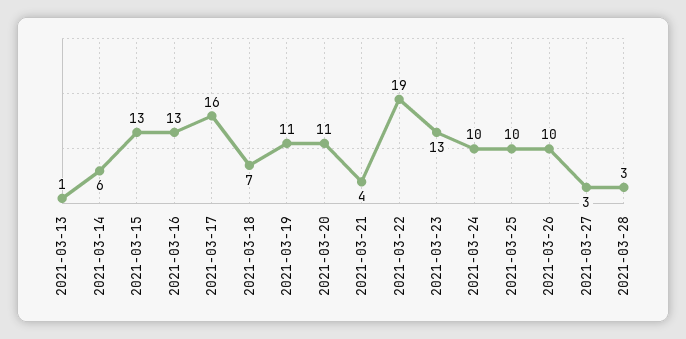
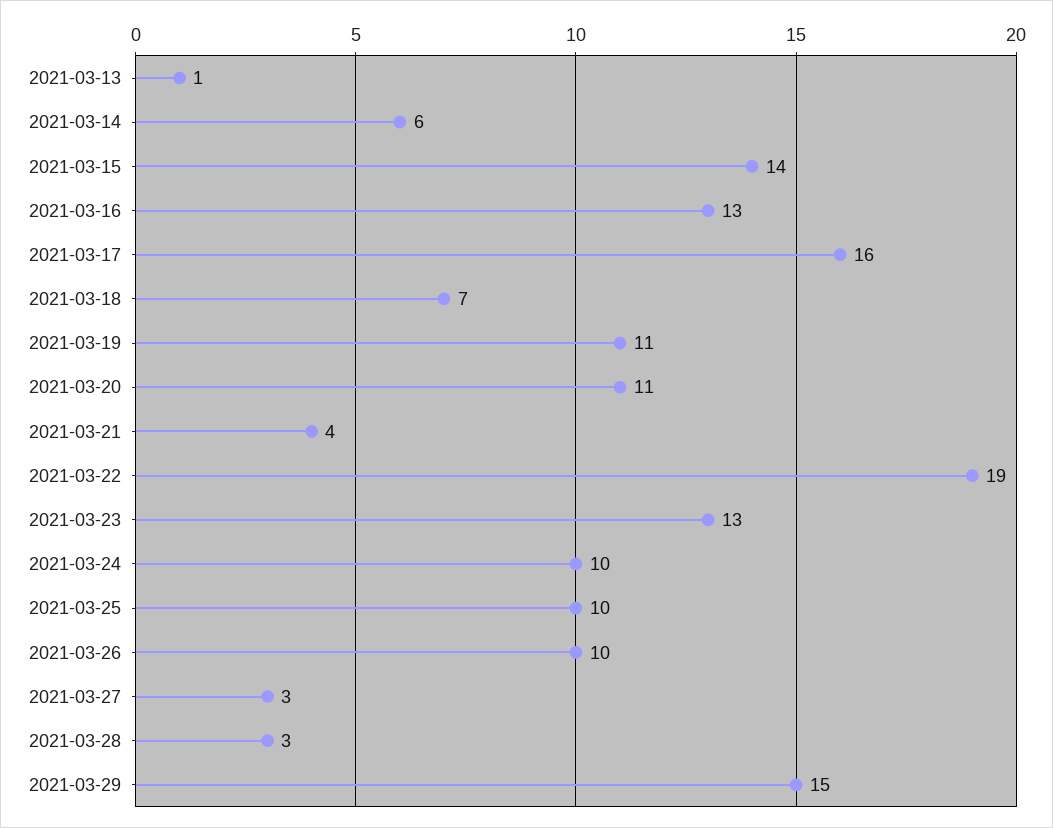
2021-03-15: 13 -> 14
2021-03-29: none -> 15

